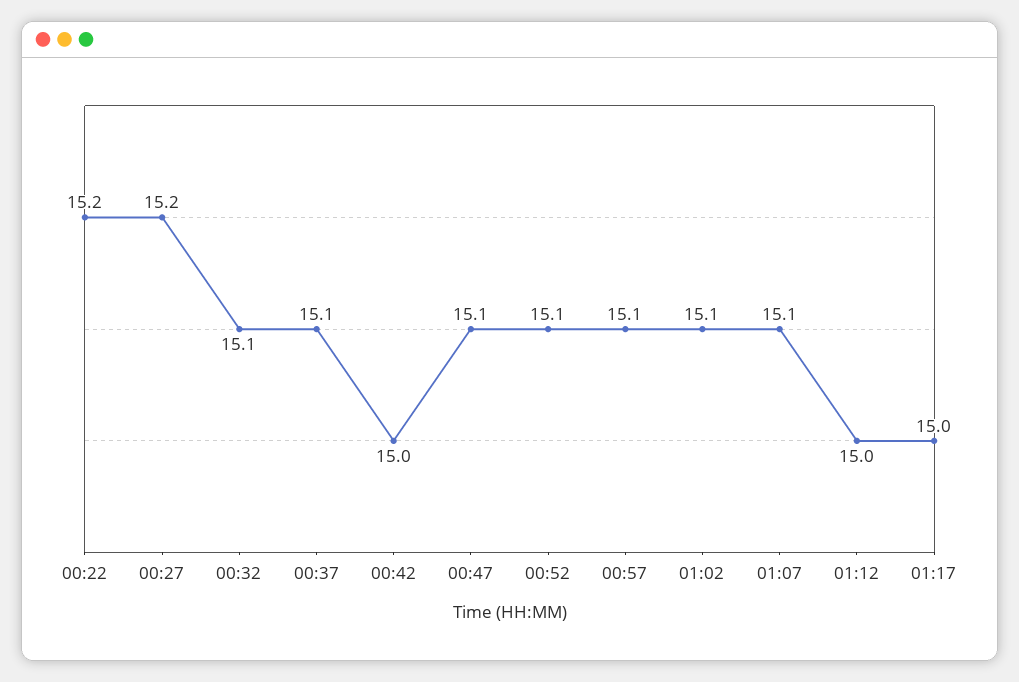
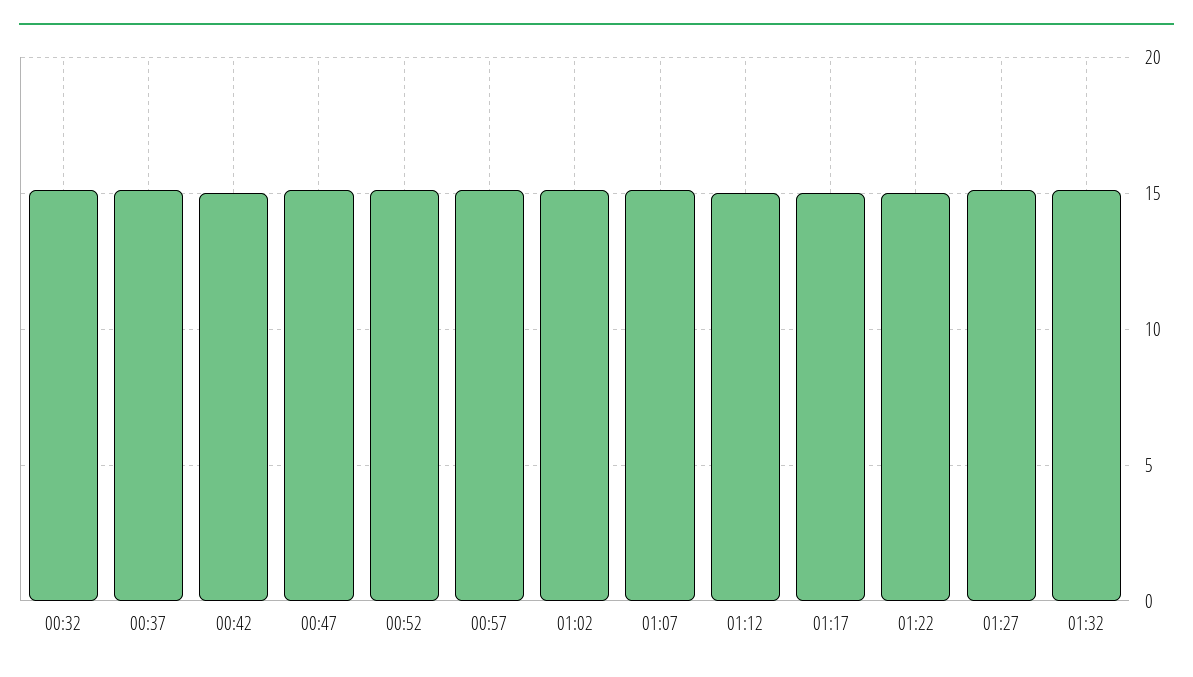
00:22: 15.2 -> none
00:27: 15.2 -> none
01:22: none -> 15
01:27: none -> 15
01:32: none -> 15

